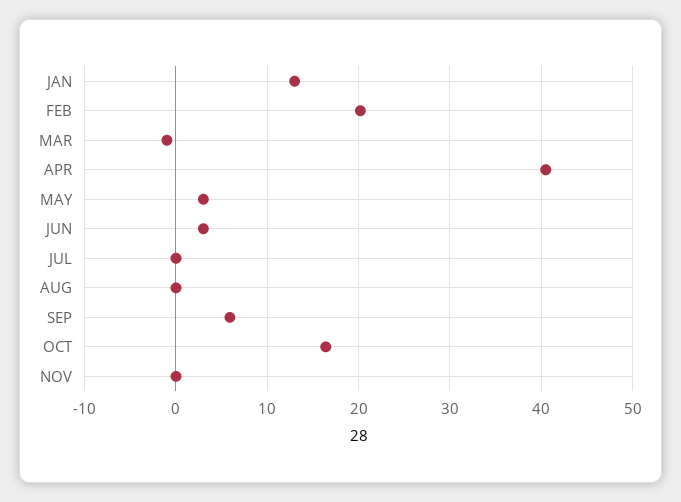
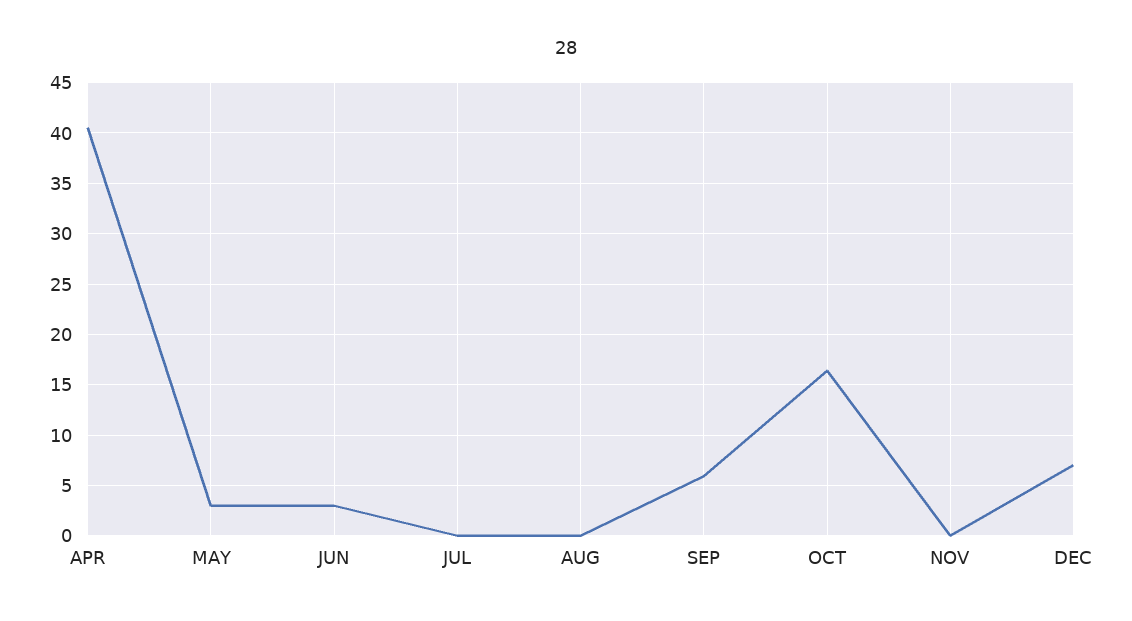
JAN: 13 -> none
FEB: 20 -> none
MAR: -1 -> none
DEC: none -> 7

